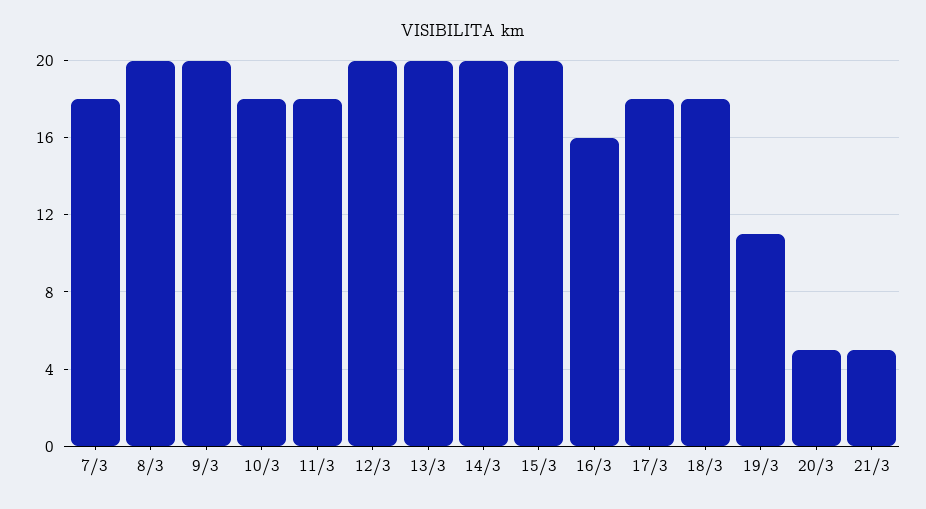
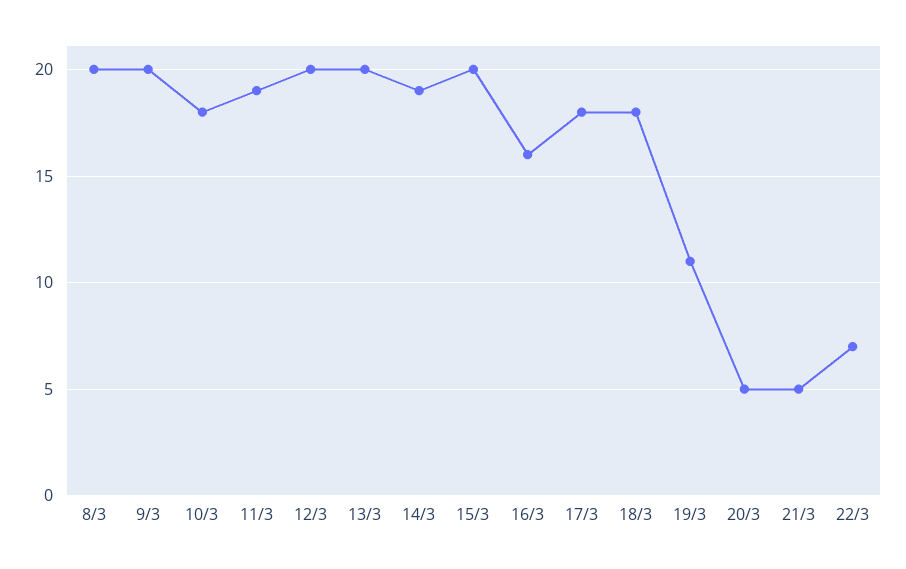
7/3: 18 -> none
11/3: 18 -> 19
14/3: 20 -> 19
22/3: none -> 7

